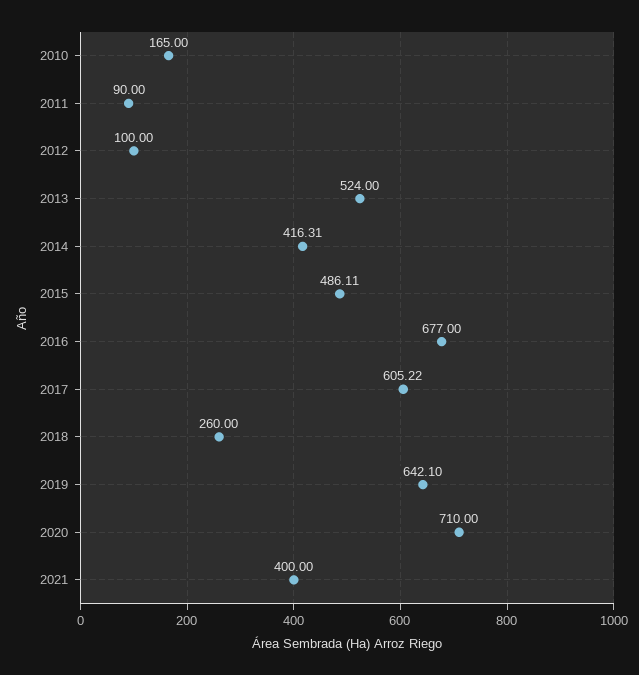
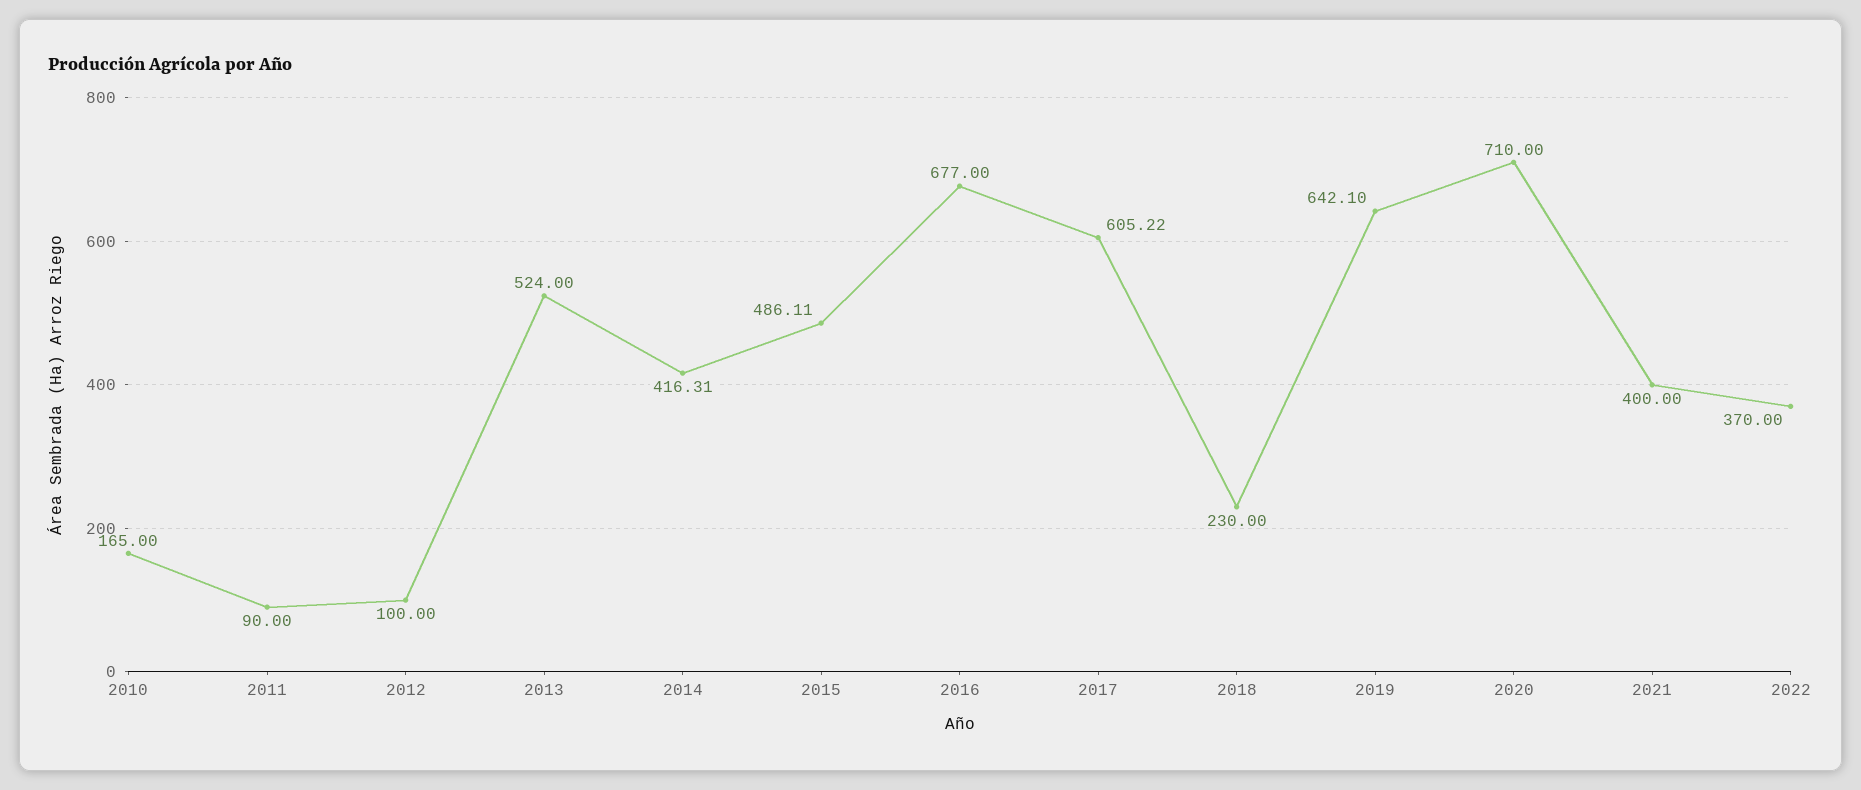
2018: 260 -> 230
2022: none -> 370

